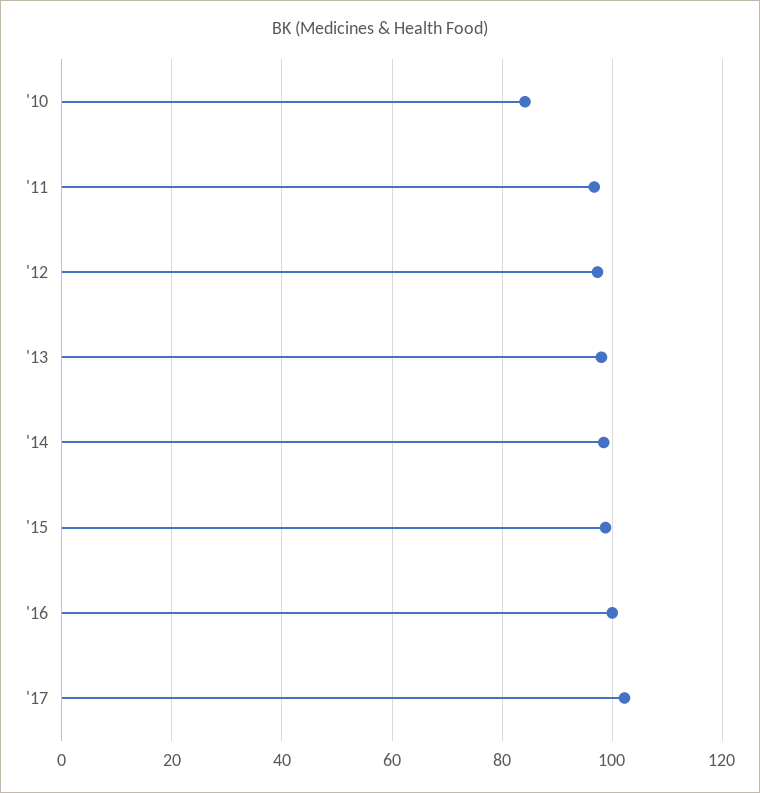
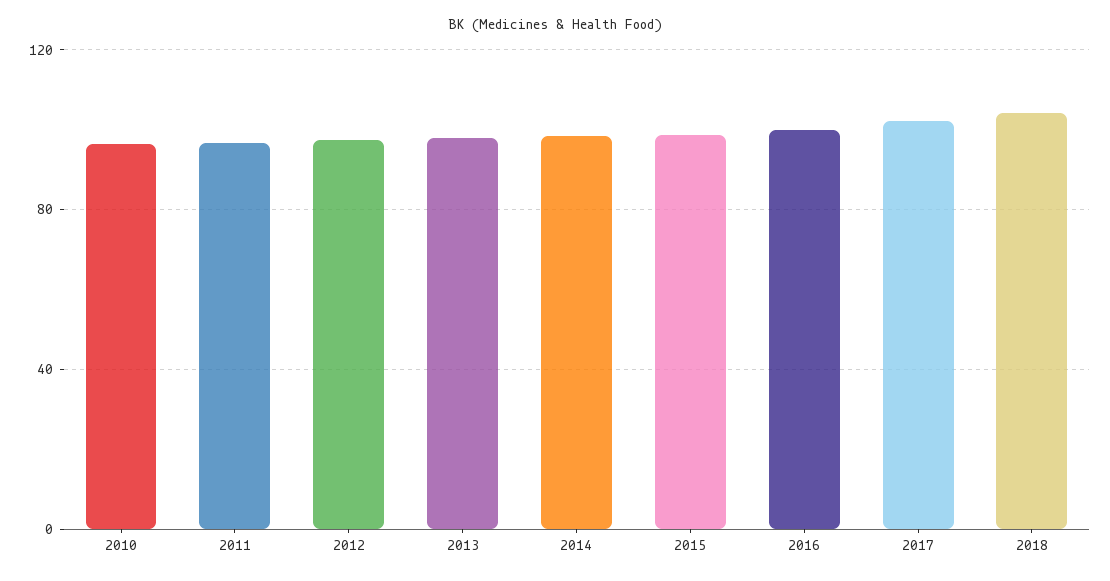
'10: 84 -> 95
2018: none -> 105

